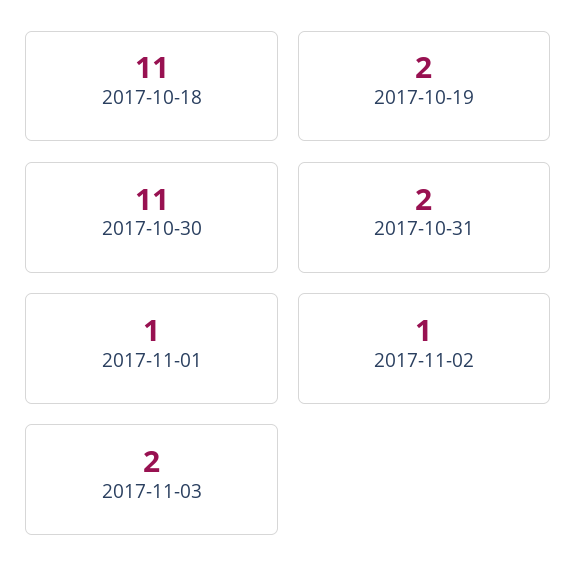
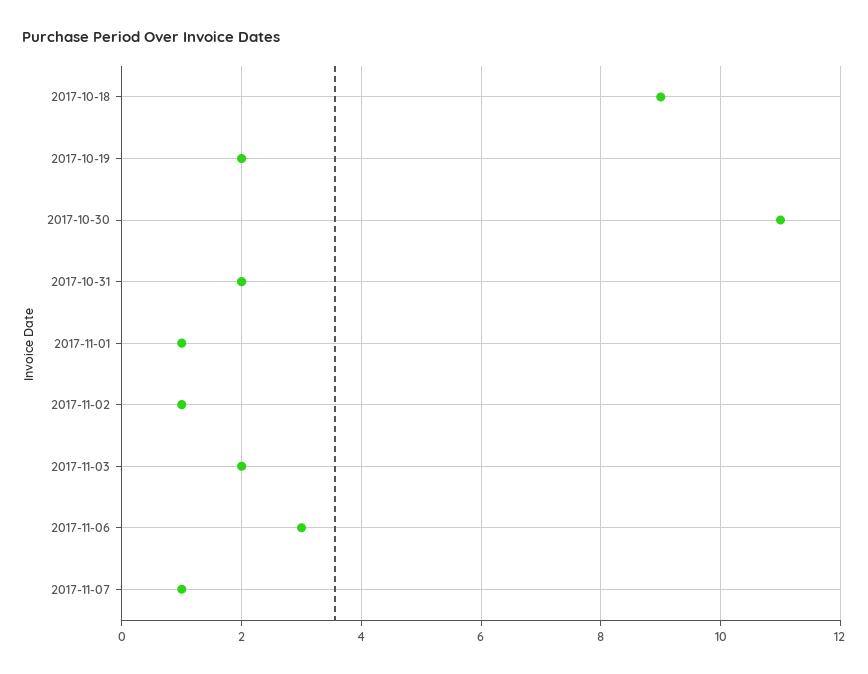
2017-10-18: 11 -> 9
2017-11-06: none -> 3
2017-11-07: none -> 1

